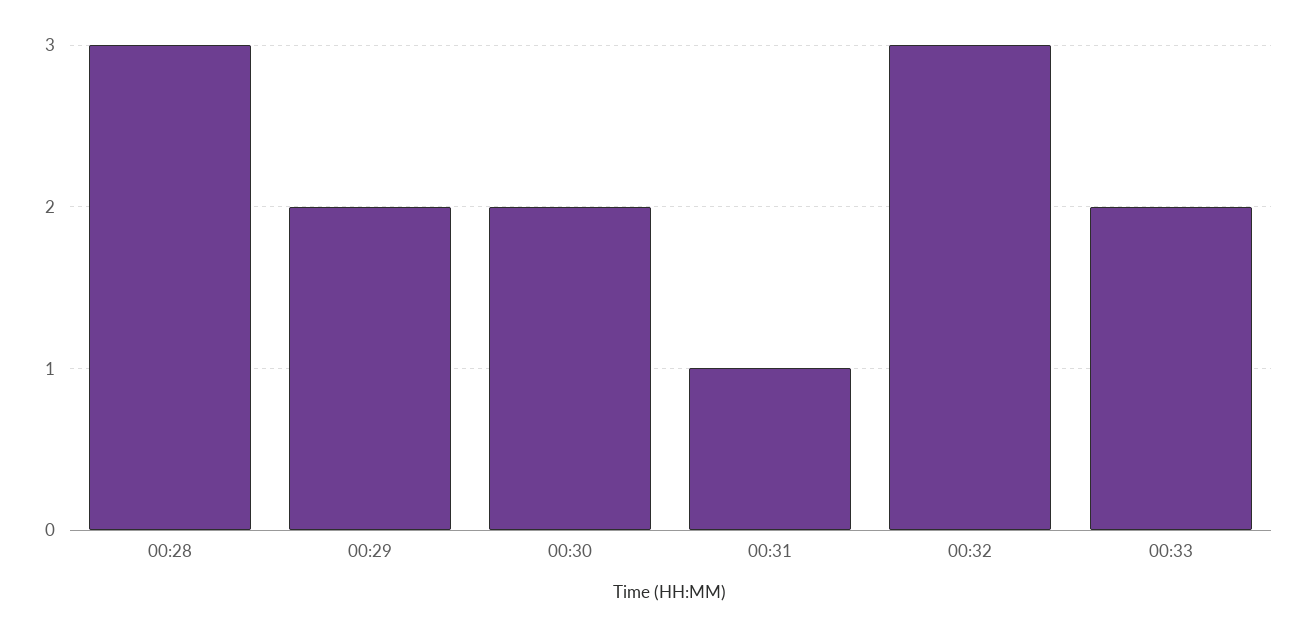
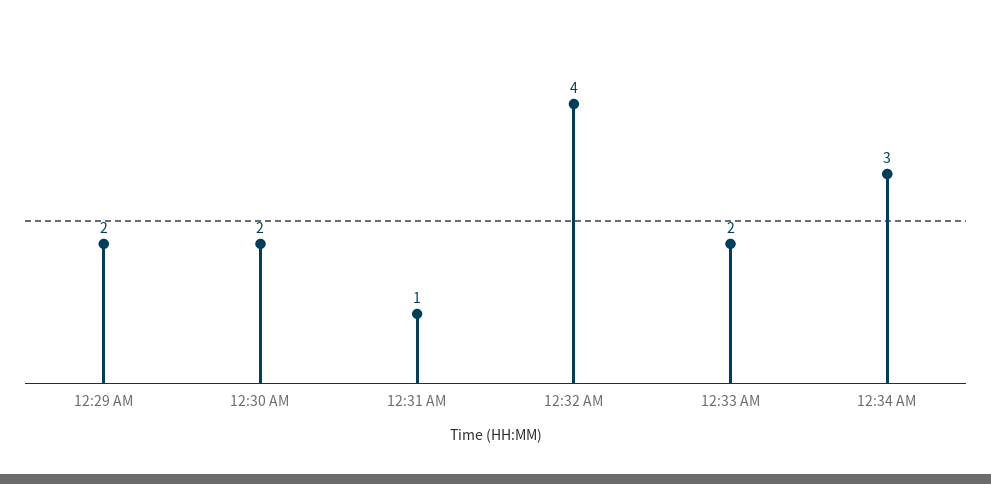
00:28: 3 -> none
00:32: 3 -> 4
12:34 AM: none -> 3

